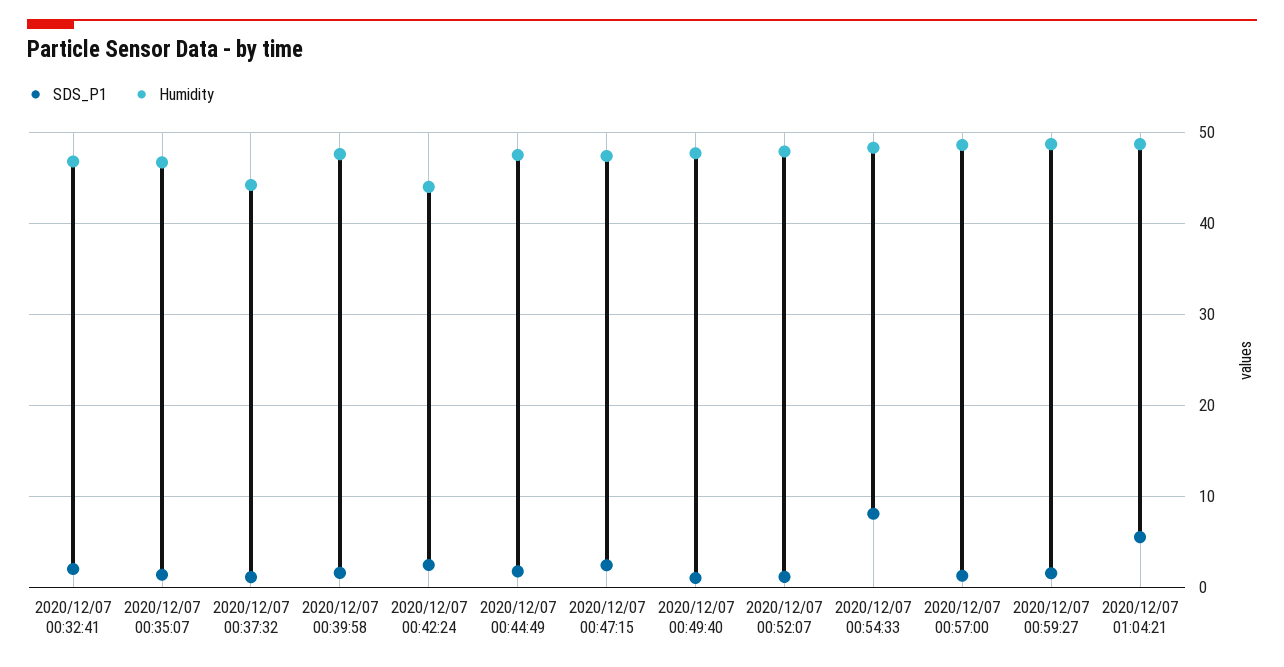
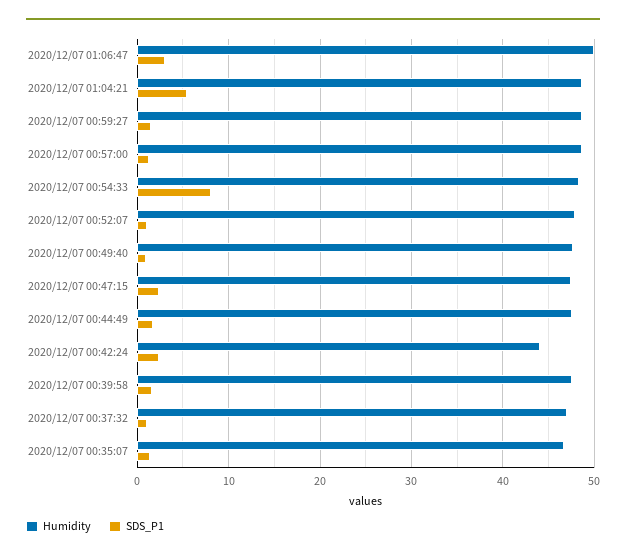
SDS_P1, 2020/12/07 00:32:41: 2 -> none
Humidity, 2020/12/07 00:32:41: 47 -> none
Humidity, 2020/12/07 00:37:32: 44 -> 47
Humidity, 2020/12/07 01:06:47: none -> 50
SDS_P1, 2020/12/07 01:06:47: none -> 3

